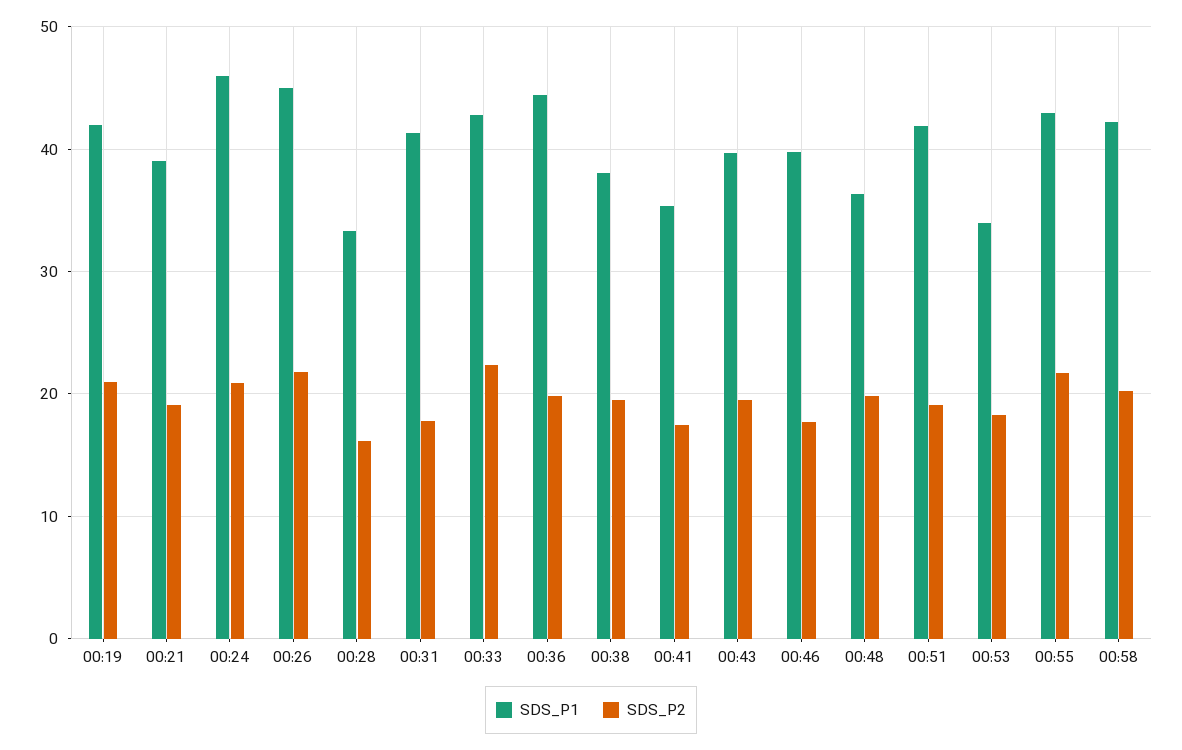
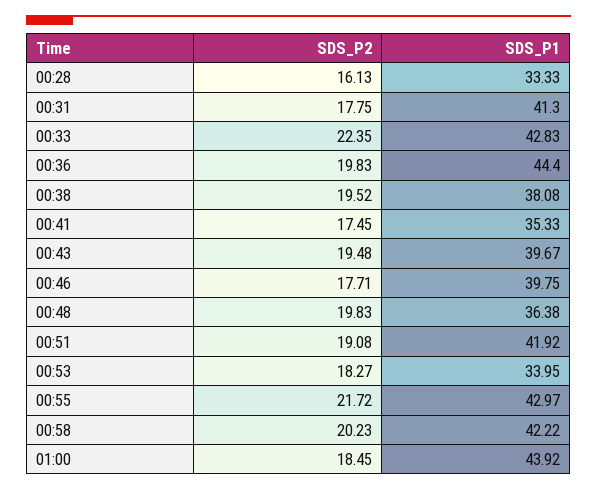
SDS_P1, 00:19: 42 -> none
SDS_P2, 00:19: 21 -> none
SDS_P1, 00:21: 39 -> none
SDS_P2, 00:21: 19 -> none
SDS_P1, 00:24: 46 -> none
SDS_P2, 00:24: 21 -> none
SDS_P1, 00:26: 45 -> none
SDS_P2, 00:26: 22 -> none
SDS_P2, 01:00: none -> 18.45
SDS_P1, 01:00: none -> 43.92

